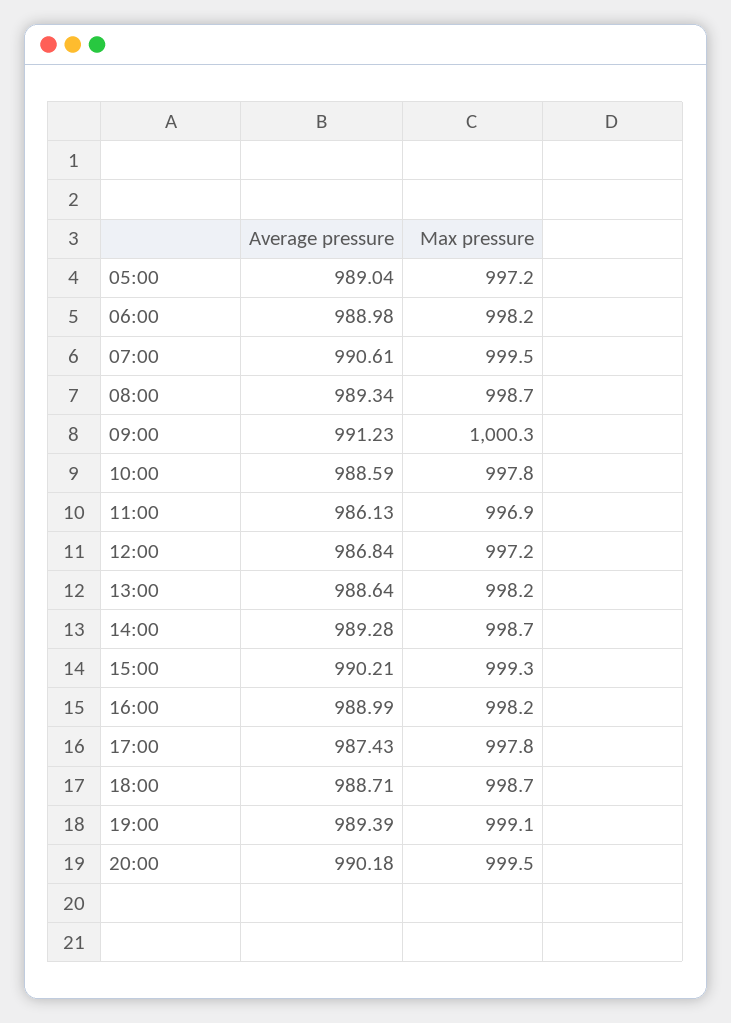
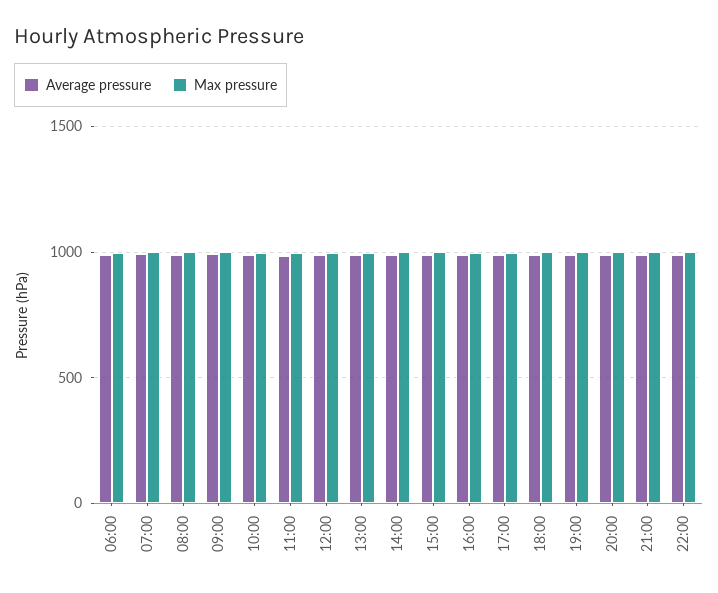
Average pressure, 05:00: 989.04 -> none
Max pressure, 05:00: 997.2 -> none
Average pressure, 21:00: none -> 1000
Max pressure, 21:00: none -> 1000
Average pressure, 22:00: none -> 1000
Max pressure, 22:00: none -> 1000

